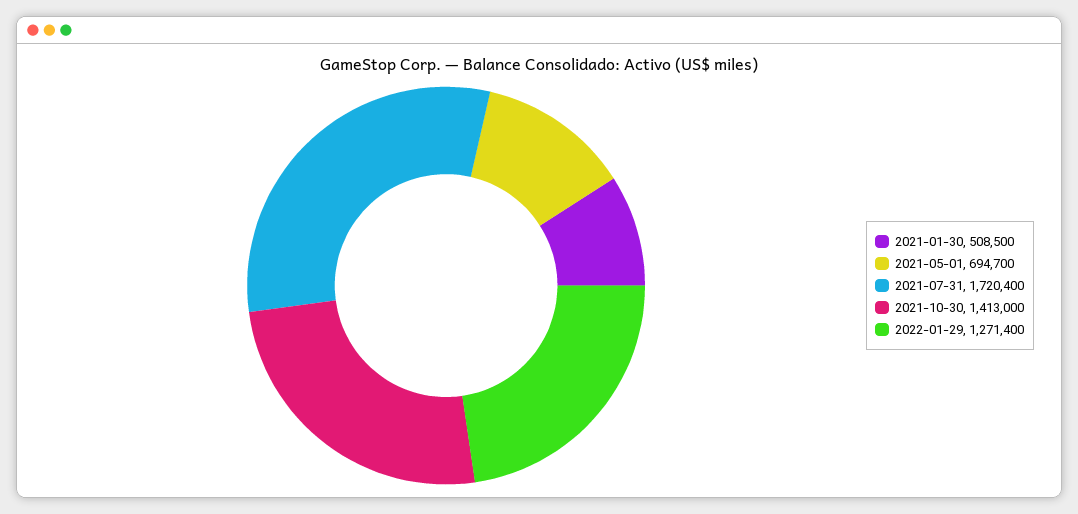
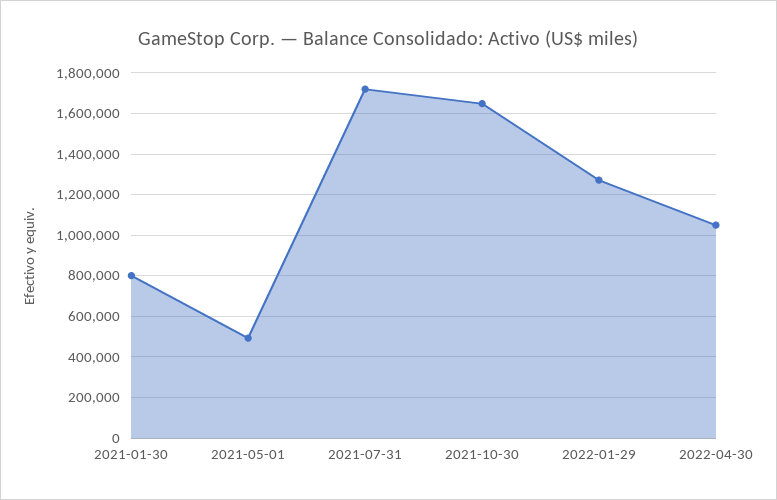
2021-01-30: 508500 -> 800000
2021-05-01: 694700 -> 500000
2021-10-30: 1413000 -> 1650000
2022-04-30: none -> 1050000

